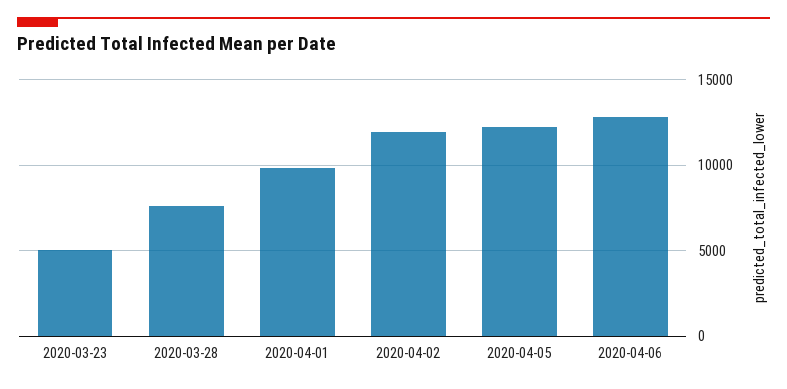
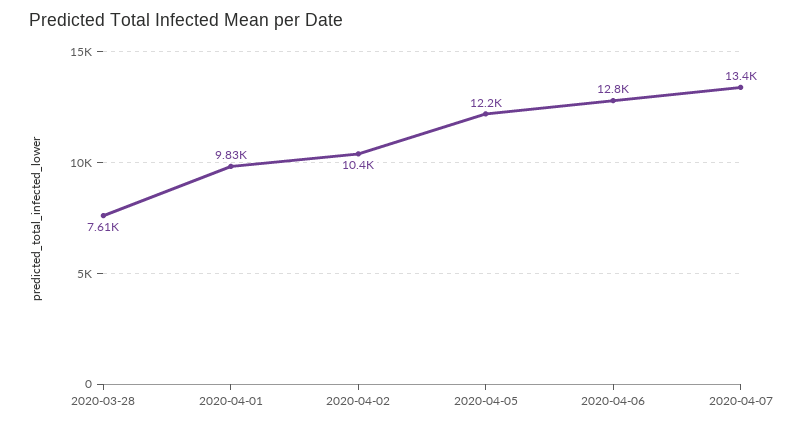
2020-03-23: 5000 -> none
2020-04-02: 12000 -> 10400
2020-04-07: none -> 13400

